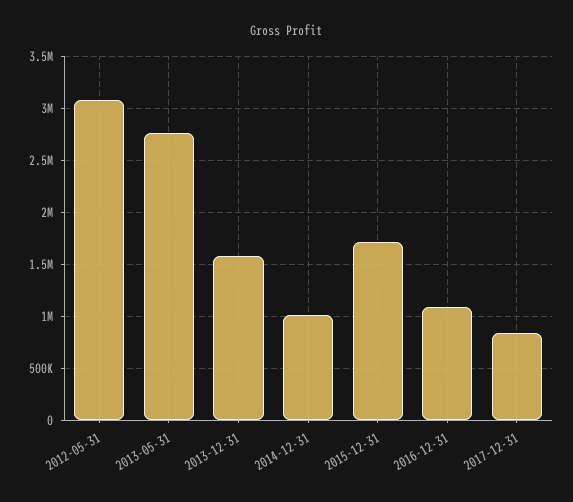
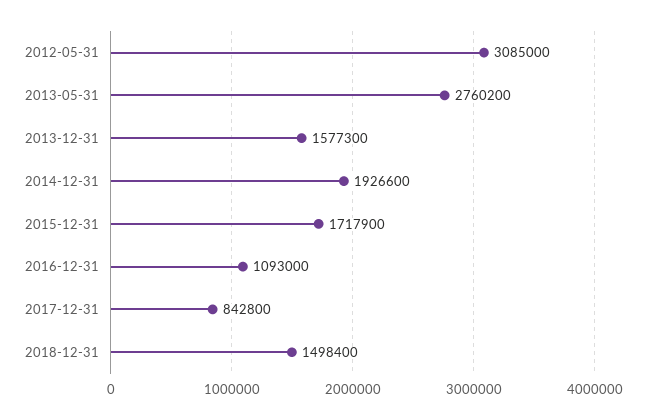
2014-12-31: 1000000 -> 1926600
2018-12-31: none -> 1498400

